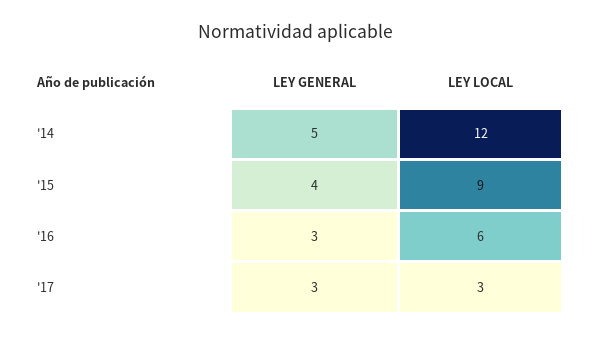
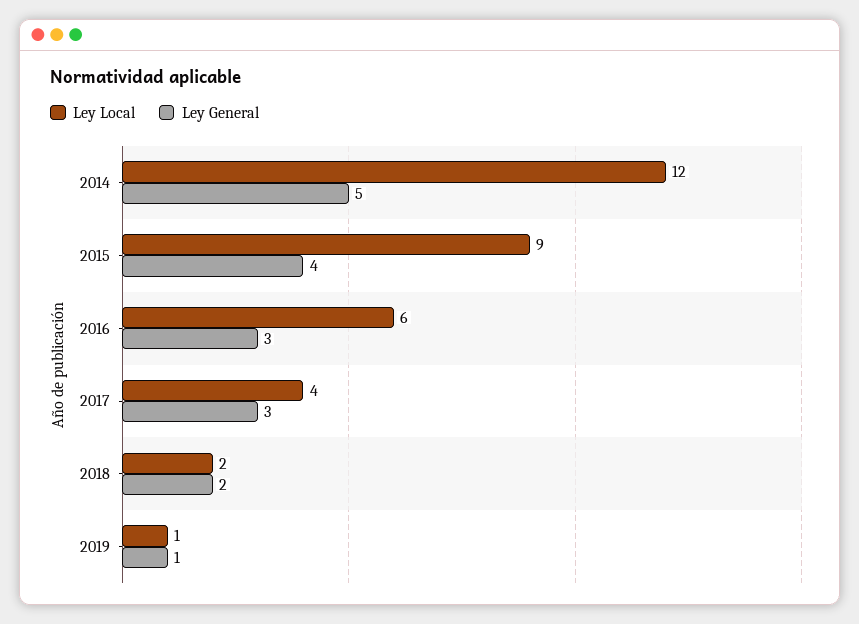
LEY LOCAL, '17: 3 -> 4
LEY LOCAL, 2018: none -> 2
LEY GENERAL, 2018: none -> 2
LEY LOCAL, 2019: none -> 1
LEY GENERAL, 2019: none -> 1

